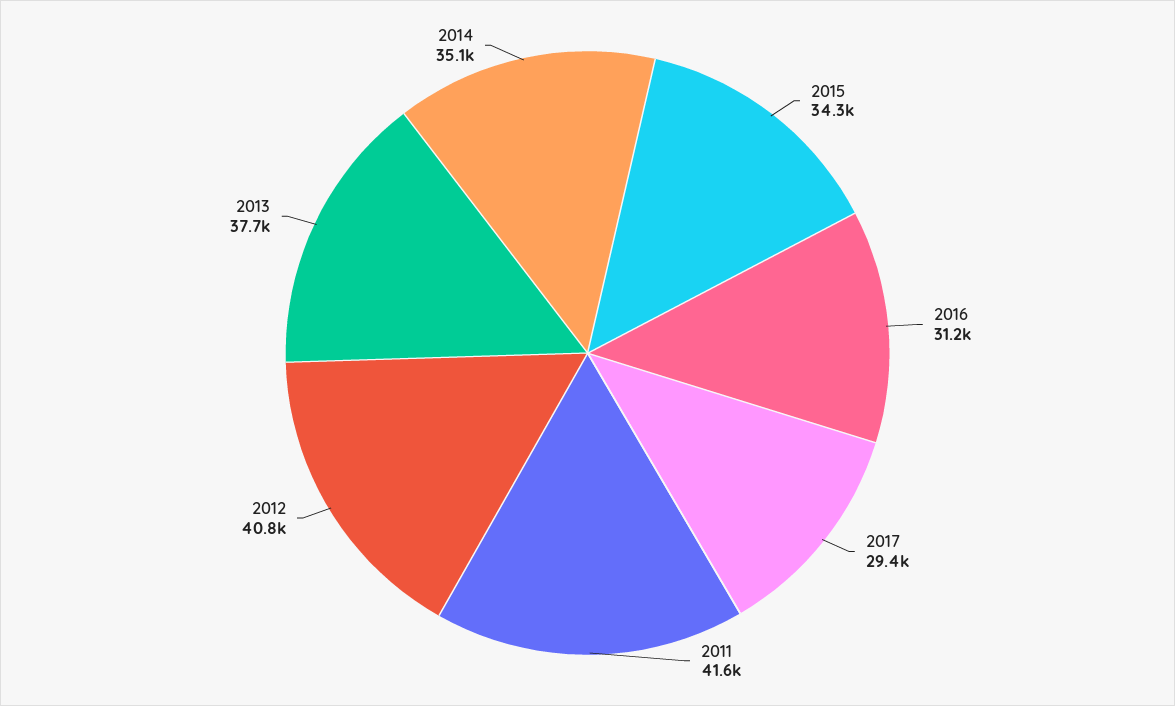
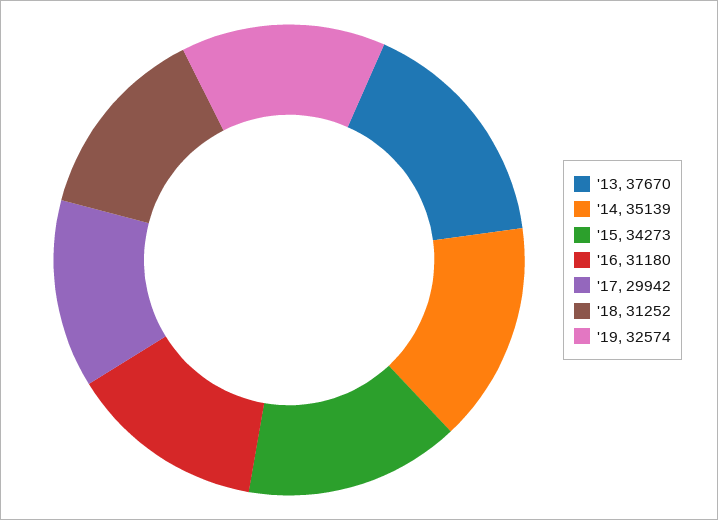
2017: 29400 -> 29942
2011: 41600 -> none
2012: 40800 -> none
'18: none -> 31252
'19: none -> 32574

